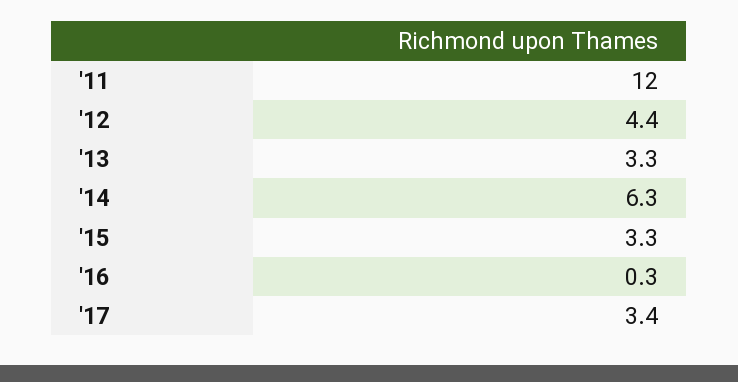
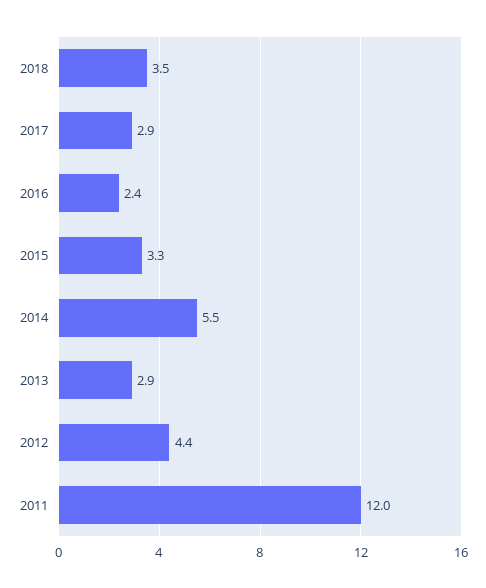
'13: 3.3 -> 2.9
'14: 6.3 -> 5.5
'16: 0.3 -> 2.4
'17: 3.4 -> 2.9
2018: none -> 3.5

